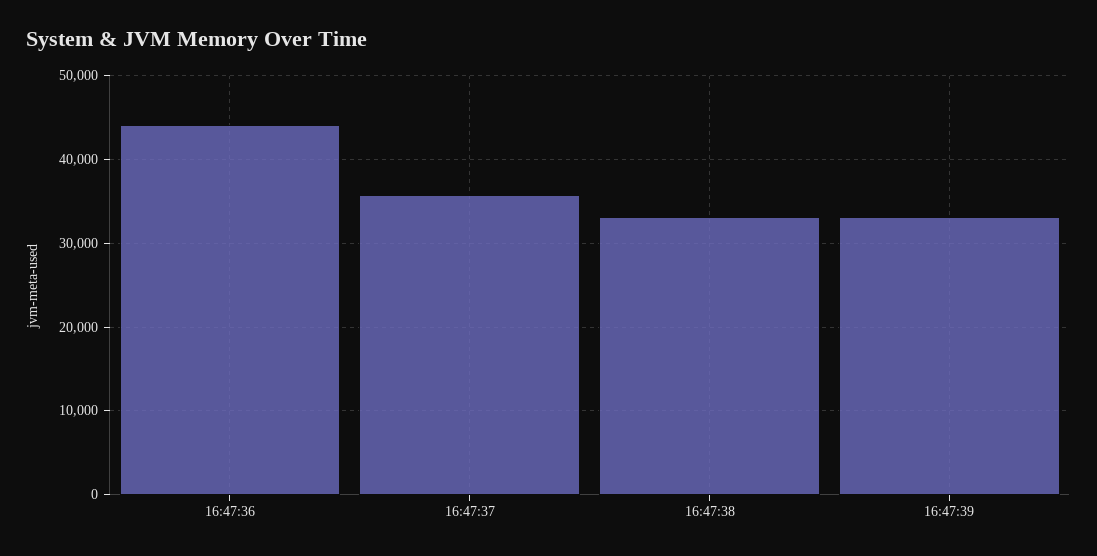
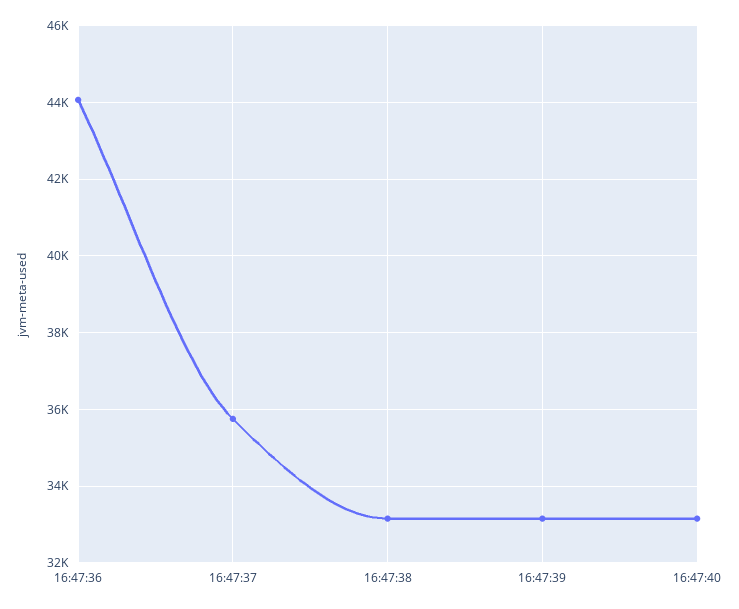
16:47:40: none -> 33200

